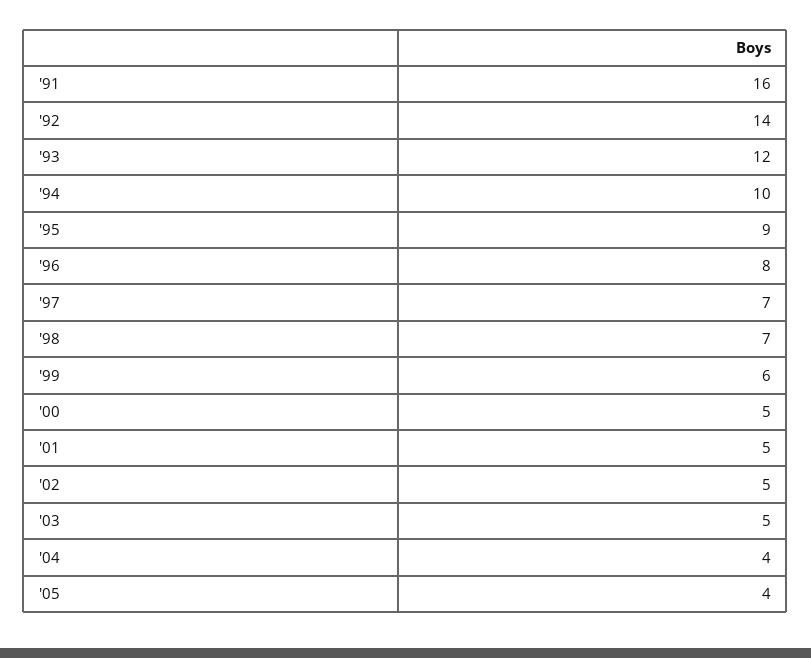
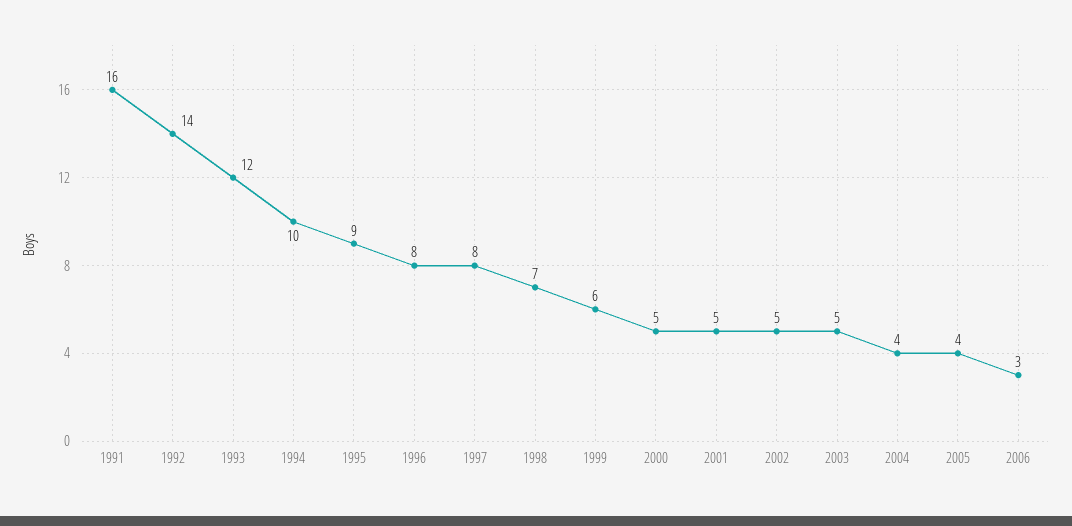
'97: 7 -> 8
2006: none -> 3

